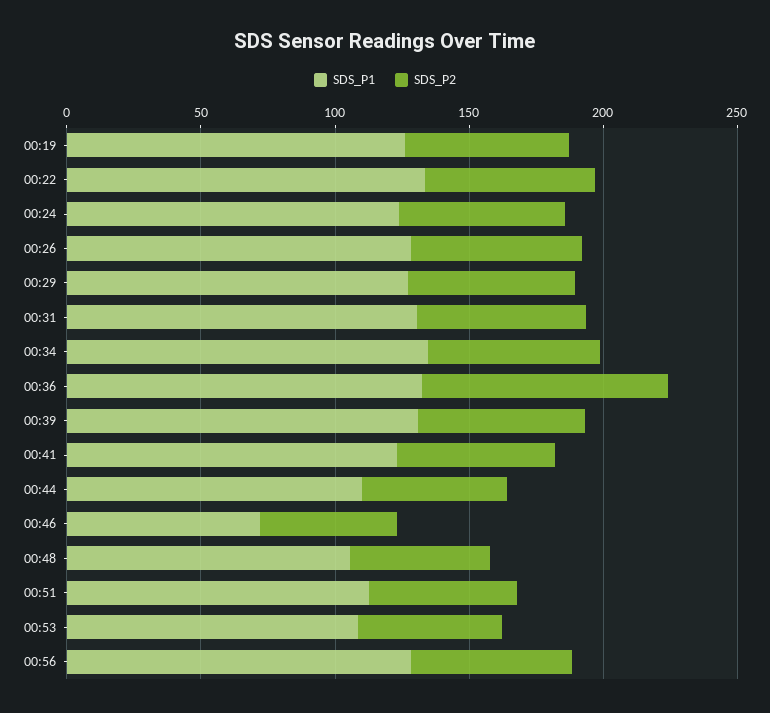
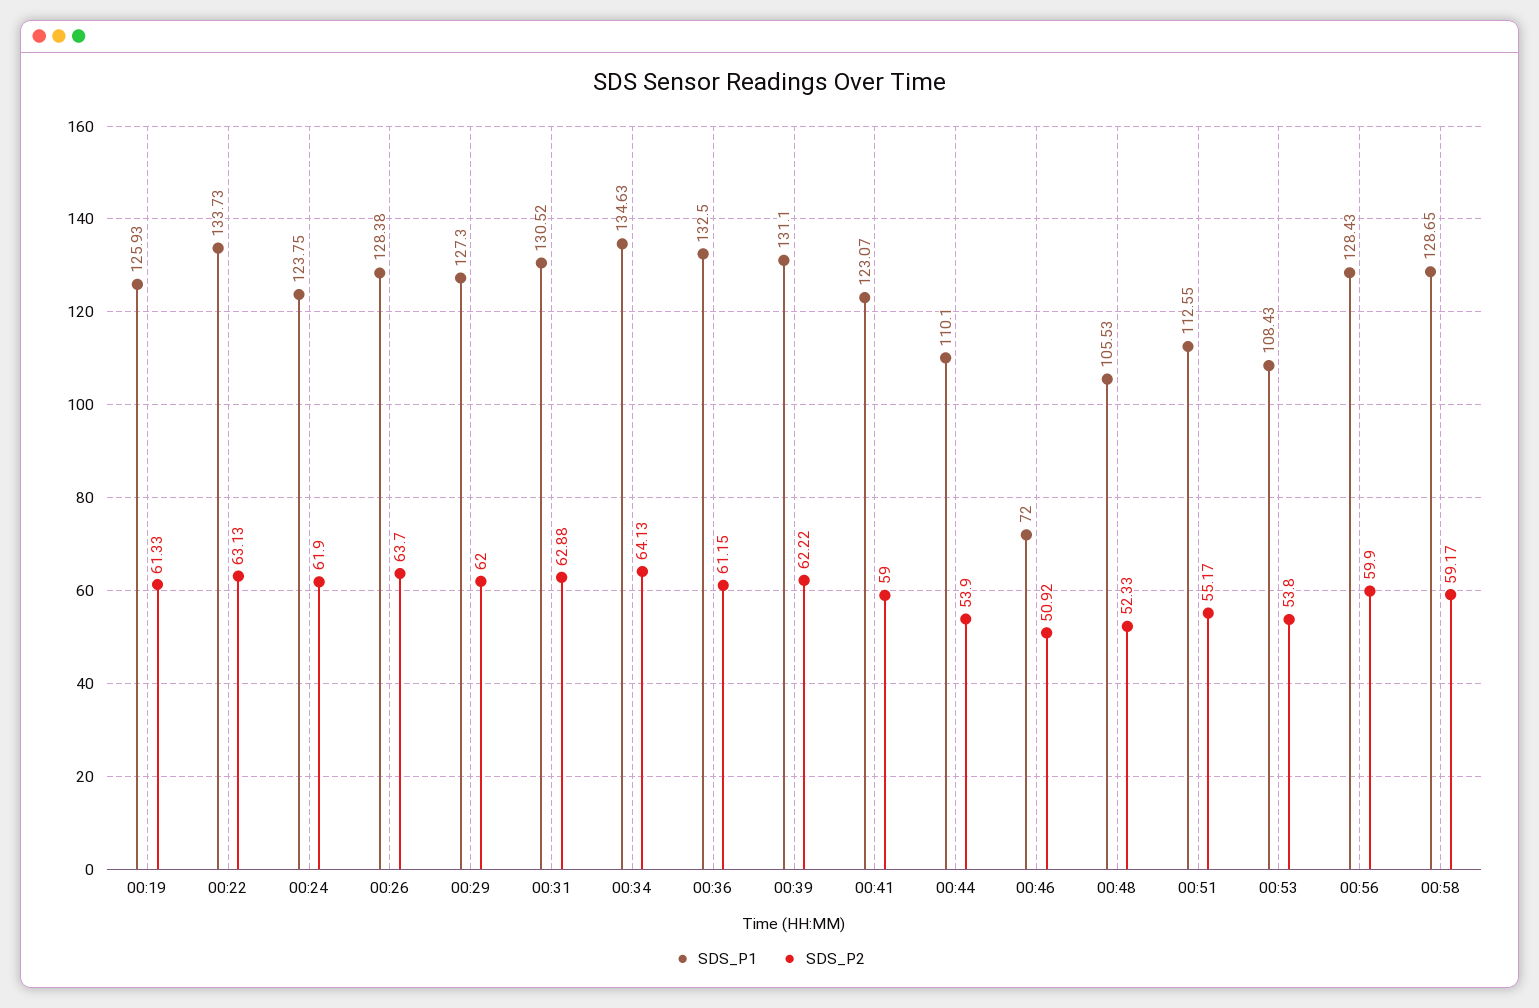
SDS_P2, 00:36: 90 -> 61.15
SDS_P1, 00:58: none -> 128.65
SDS_P2, 00:58: none -> 59.17

